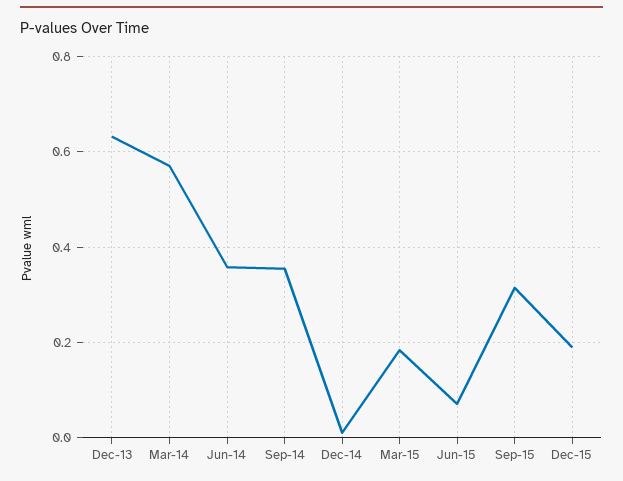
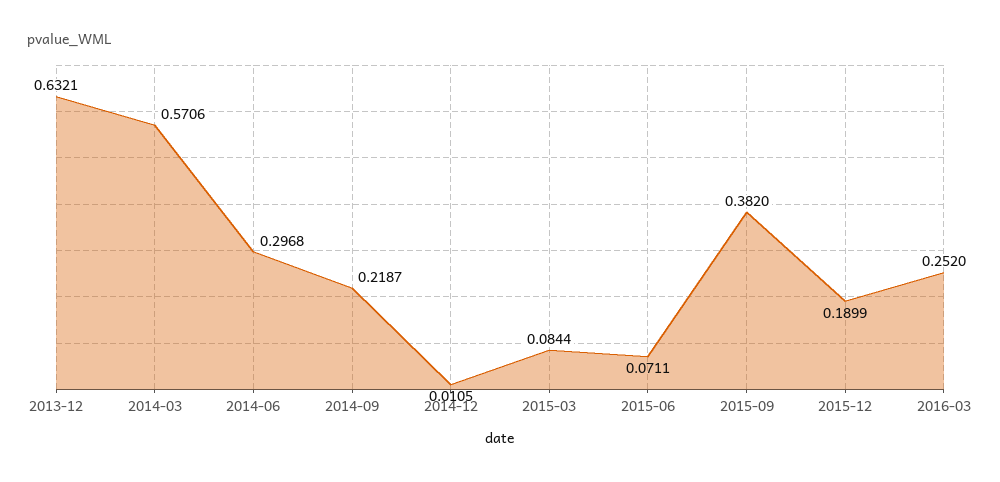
Jun-14: 0.36 -> 0.2968
Sep-14: 0.36 -> 0.2187
Mar-15: 0.18 -> 0.0844
Sep-15: 0.32 -> 0.382
2016-03: none -> 0.252

